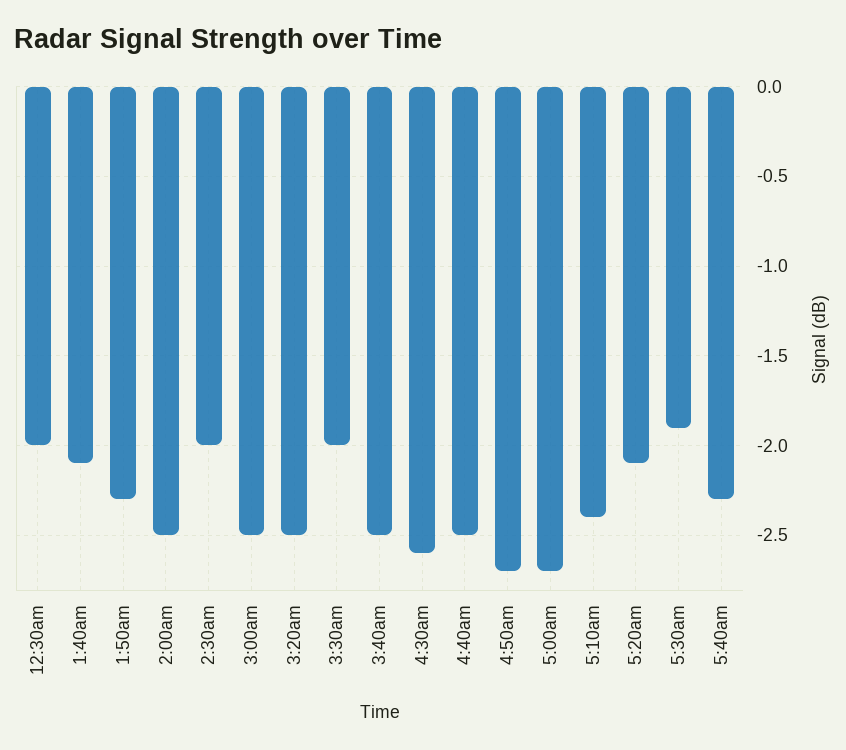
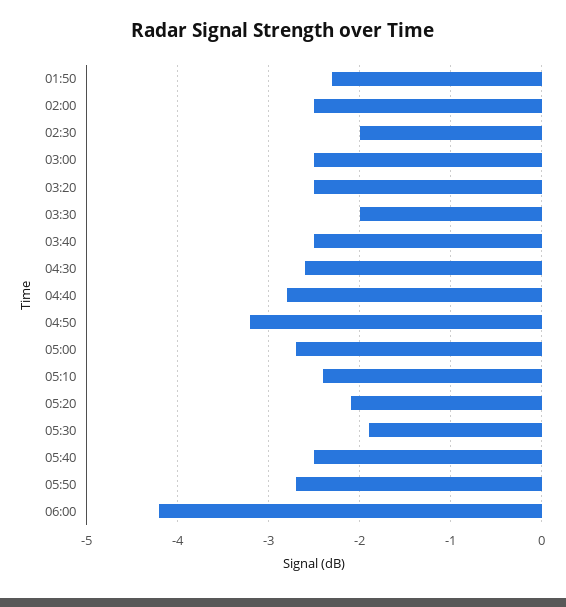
12:30am: -2 -> none
1:40am: -2.1 -> none
4:40am: -2.5 -> -2.8
4:50am: -2.7 -> -3.2
5:40am: -2.3 -> -2.5
05:50: none -> -2.7
06:00: none -> -4.2

